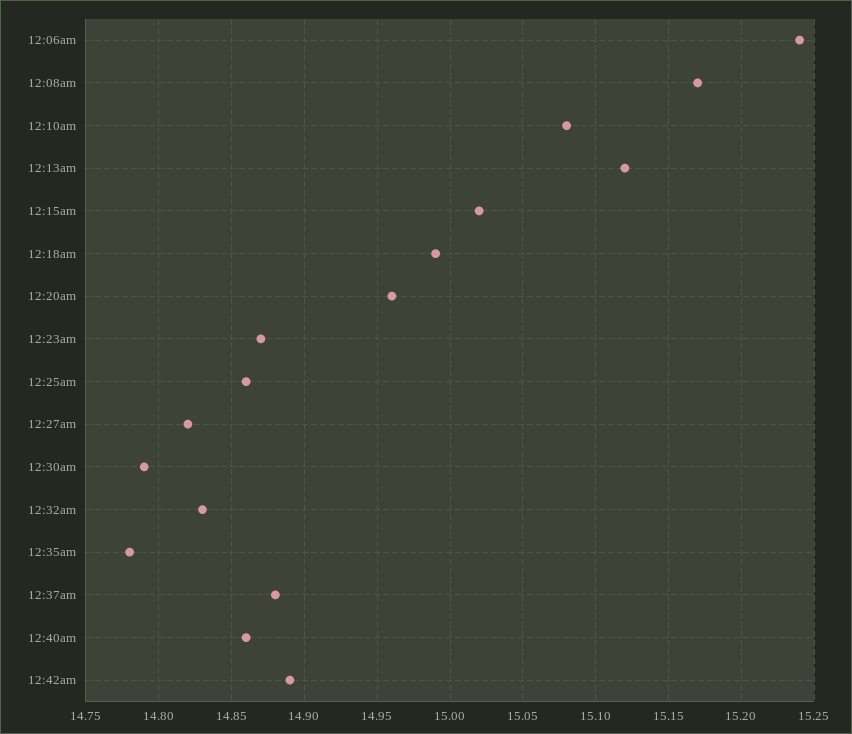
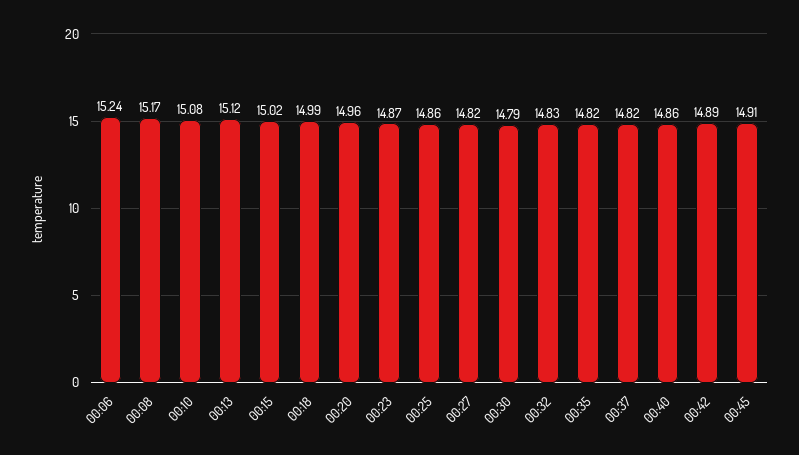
12:35am: 14.78 -> 14.82
12:37am: 14.88 -> 14.82
00:45: none -> 14.91

